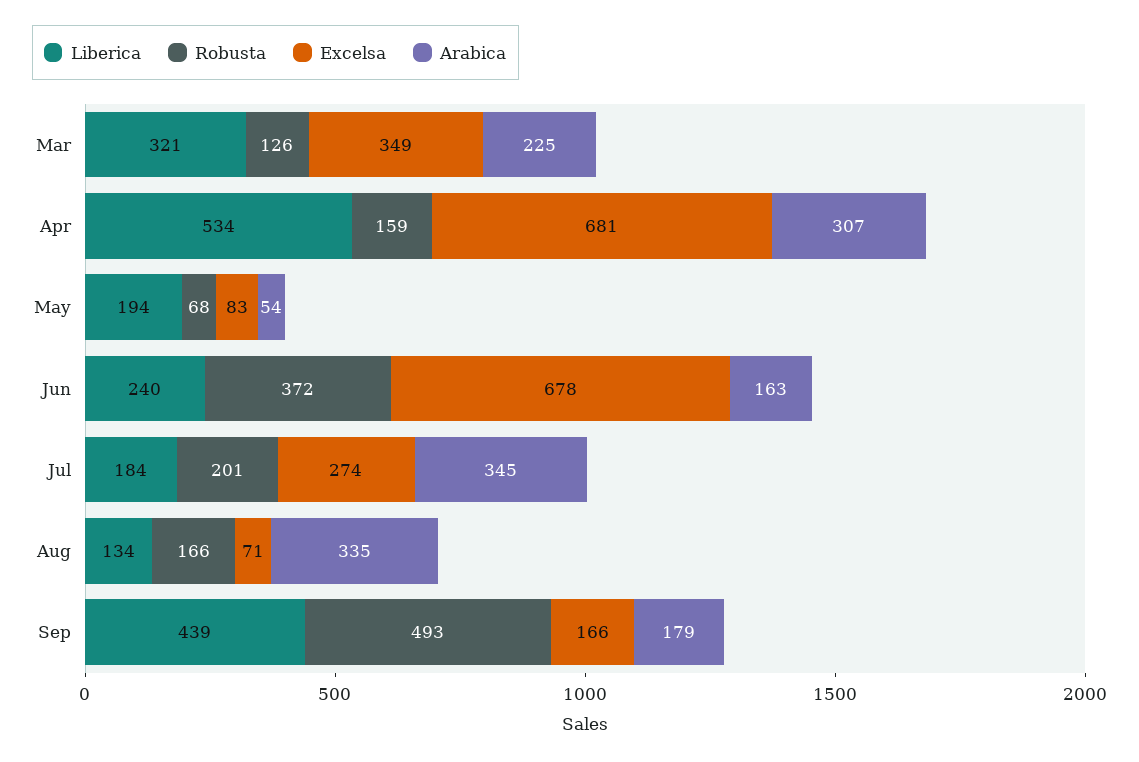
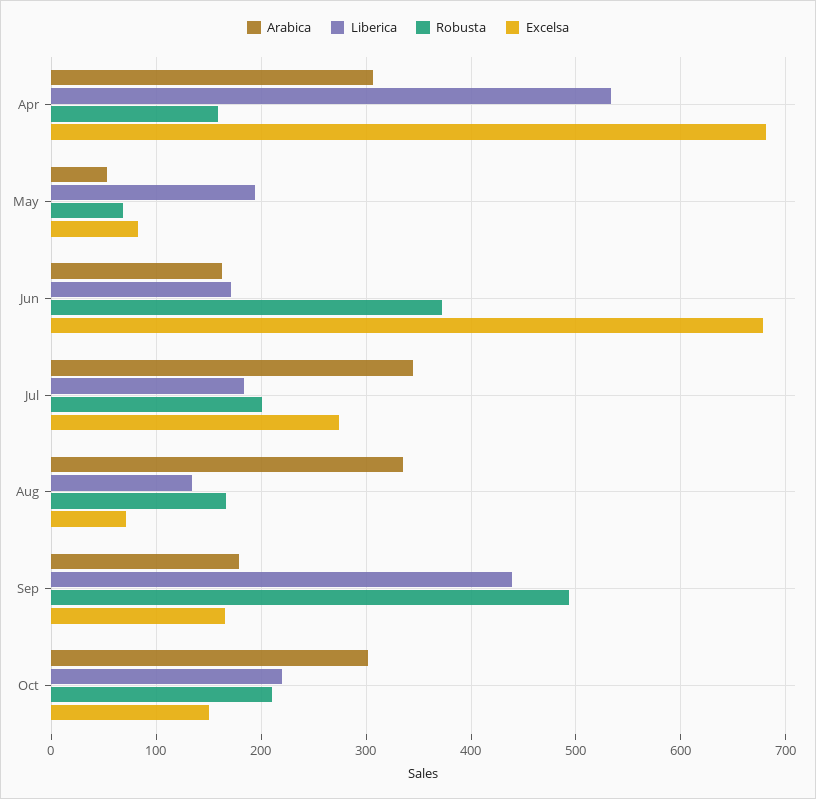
Liberica, Mar: 321 -> none
Robusta, Mar: 126 -> none
Excelsa, Mar: 349 -> none
Arabica, Mar: 225 -> none
Liberica, Jun: 240 -> 170
Arabica, Oct: none -> 300
Liberica, Oct: none -> 220
Robusta, Oct: none -> 210
Excelsa, Oct: none -> 150

